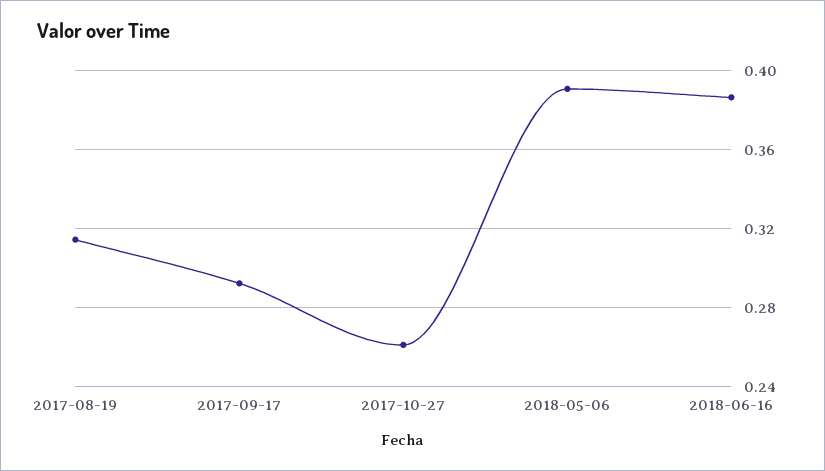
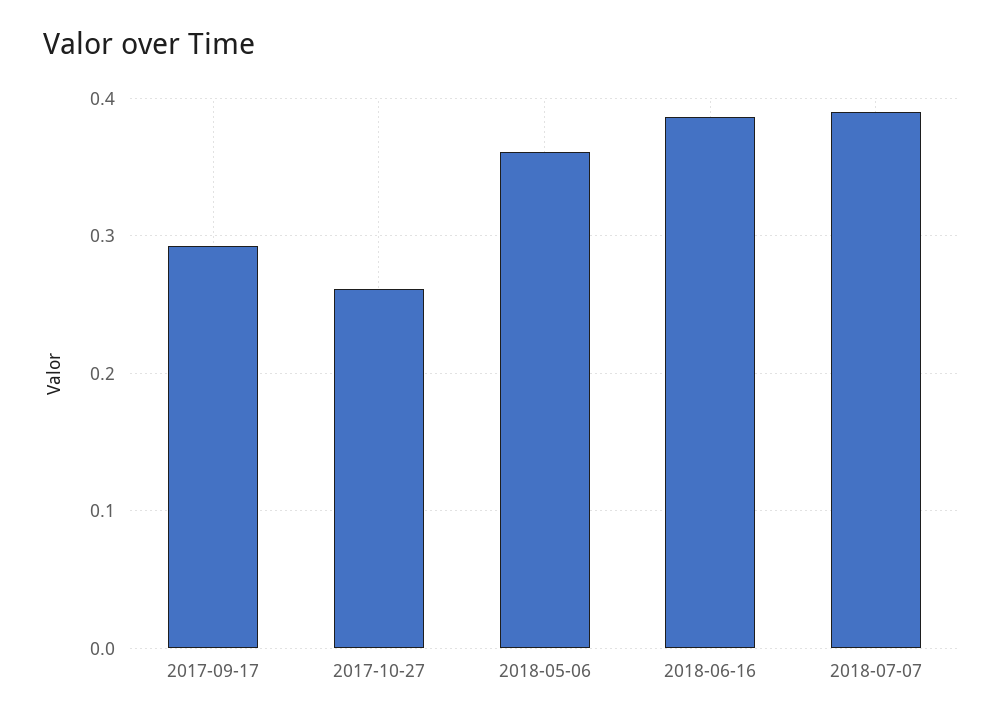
2017-08-19: 0.315 -> none
2018-05-06: 0.39 -> 0.36
2018-07-07: none -> 0.39

